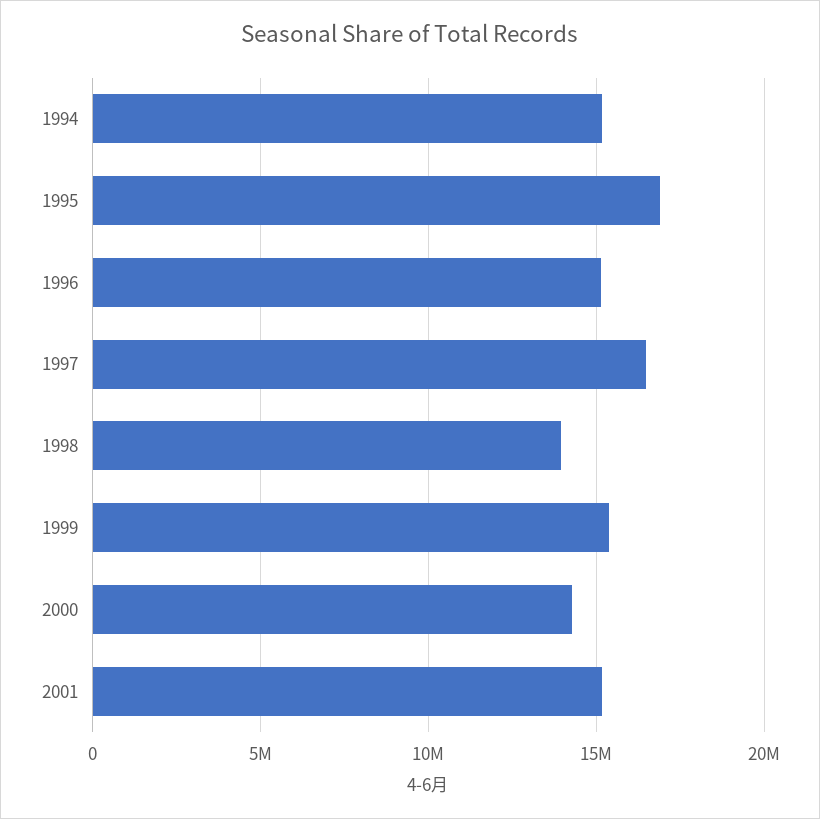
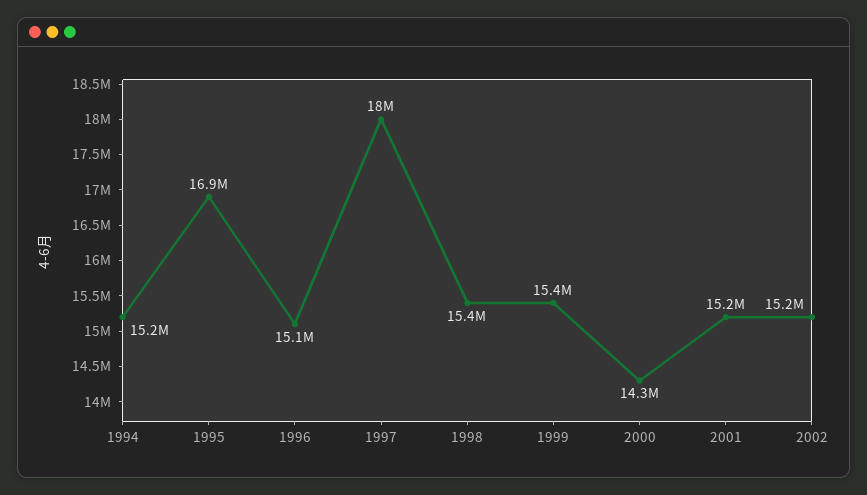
1997: 16500000 -> 18000000
1998: 14000000 -> 15400000
2002: none -> 15200000

